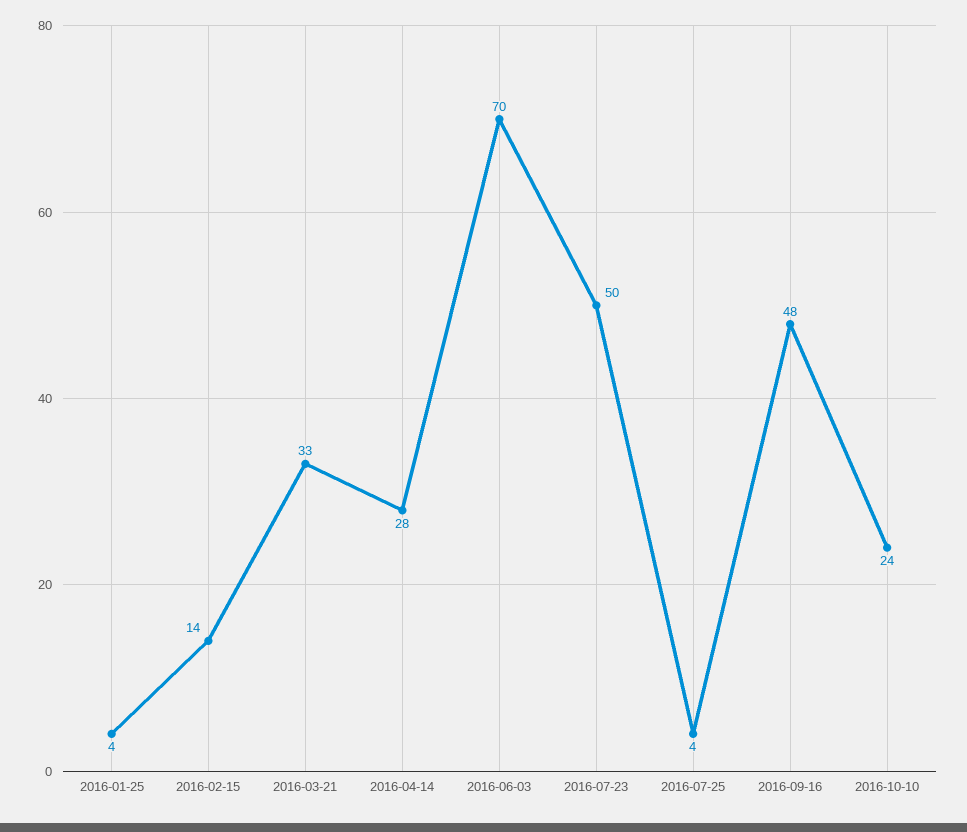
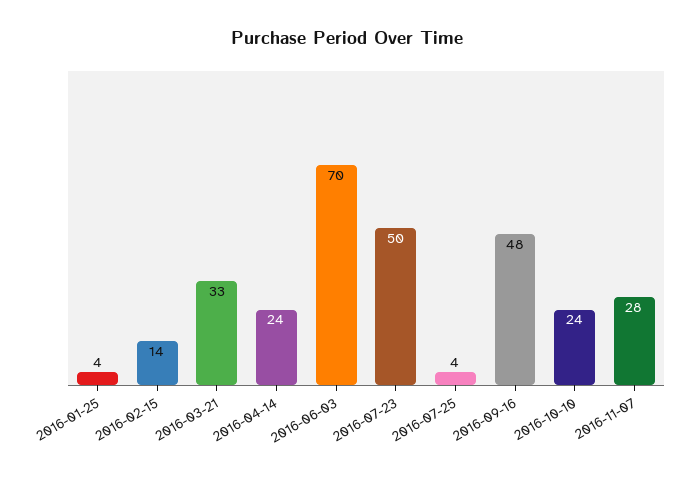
2016-04-14: 28 -> 24
2016-11-07: none -> 28

